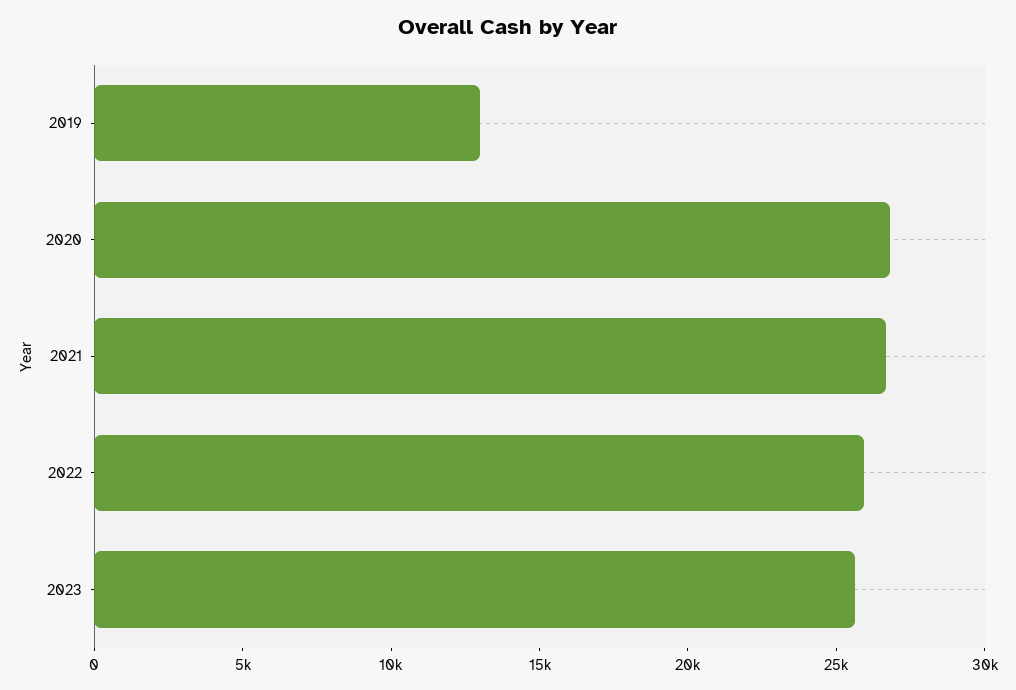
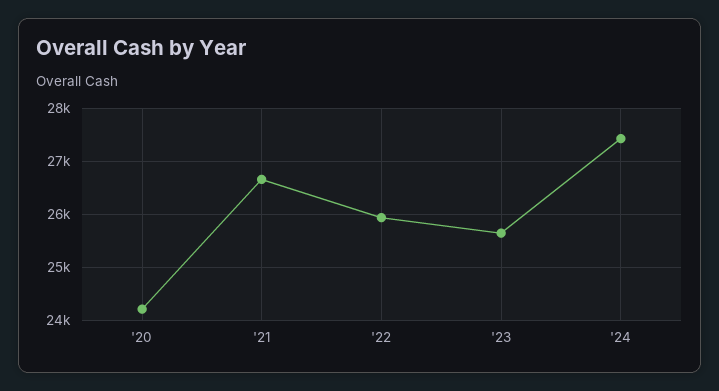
2019: 13000 -> none
2020: 27000 -> 24200
'24: none -> 27400

